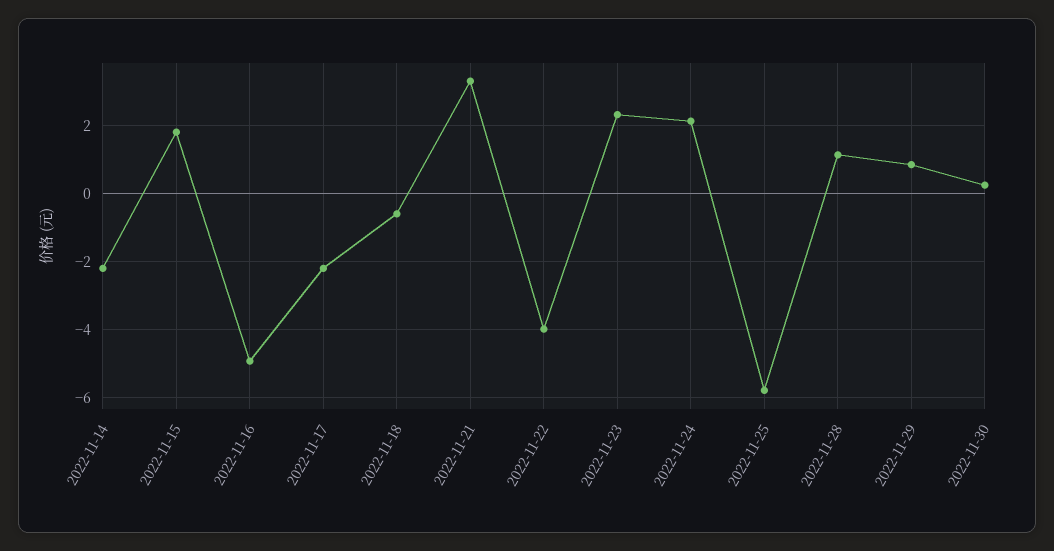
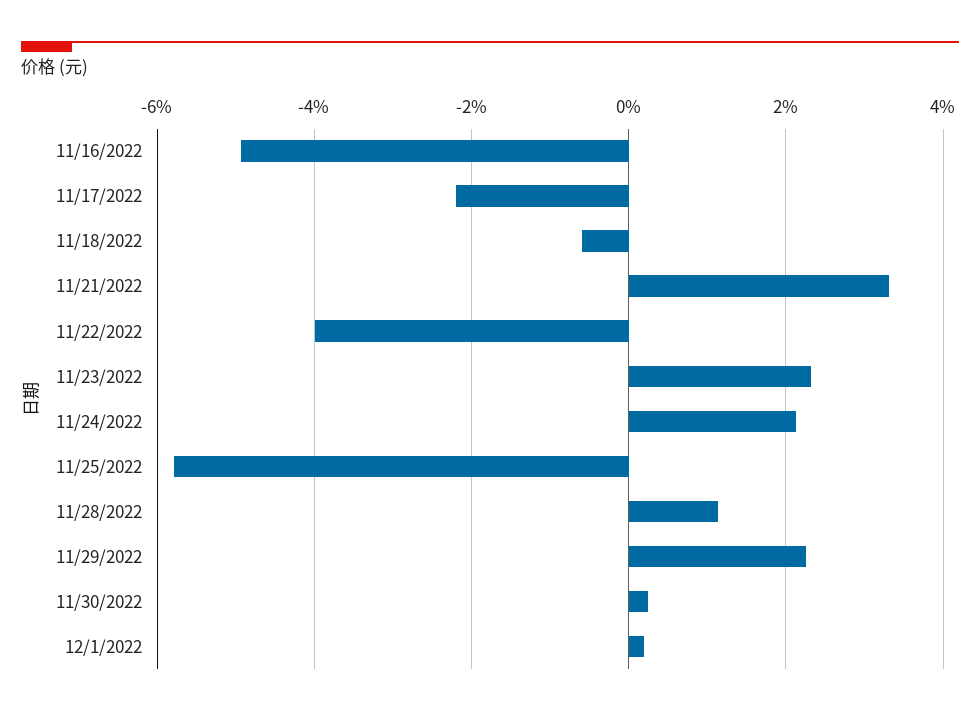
2022-11-14: -2.2 -> none
2022-11-15: 1.8 -> none
2022-11-29: 0.8 -> 2.2
12/1/2022: none -> 0.2

